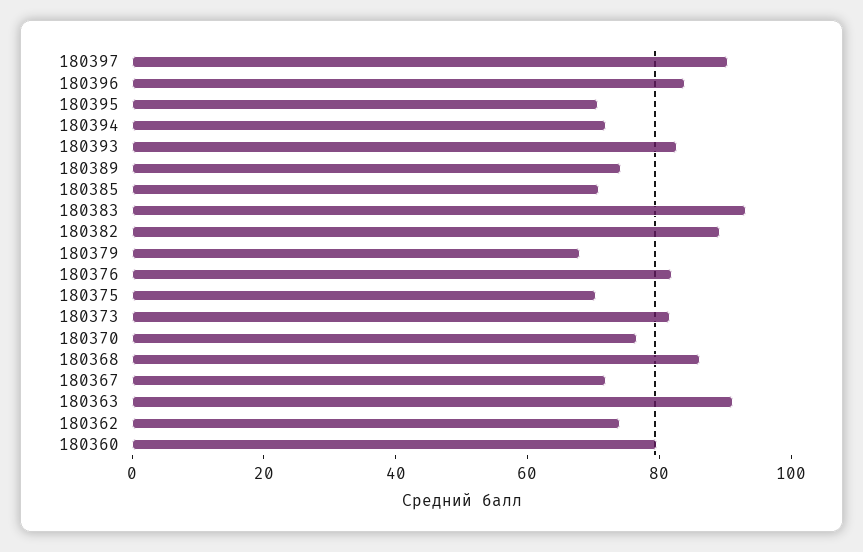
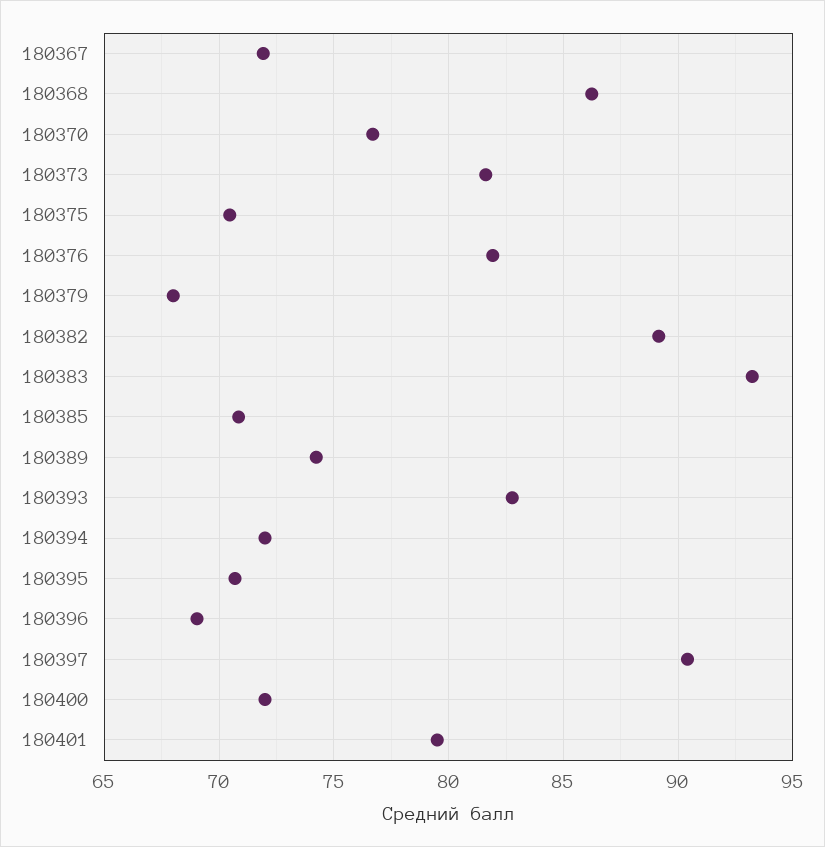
180396: 85 -> 69
180363: 90 -> none
180362: 75 -> none
180360: 80 -> none
180400: none -> 72
180401: none -> 79.5

